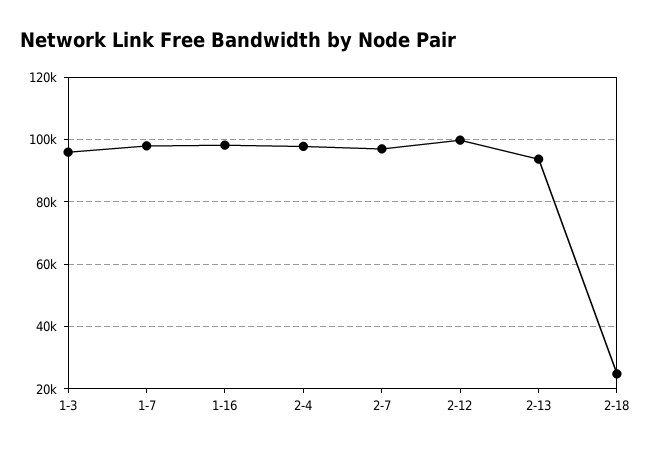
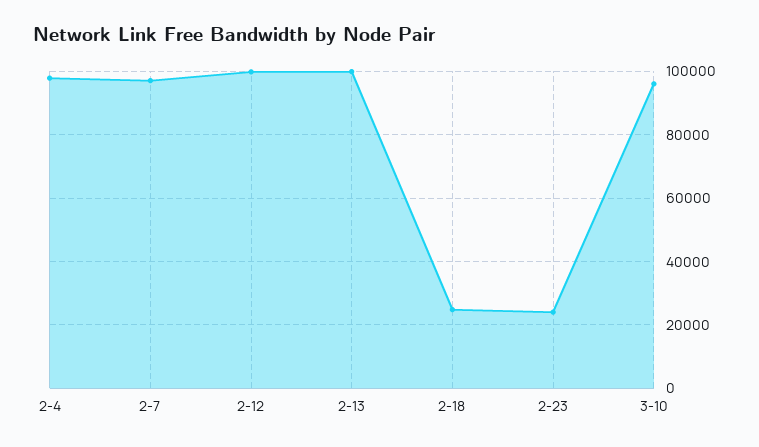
1-3: 96000 -> none
1-7: 98000 -> none
1-16: 98000 -> none
2-13: 94000 -> 100000
2-23: none -> 24000
3-10: none -> 96000

